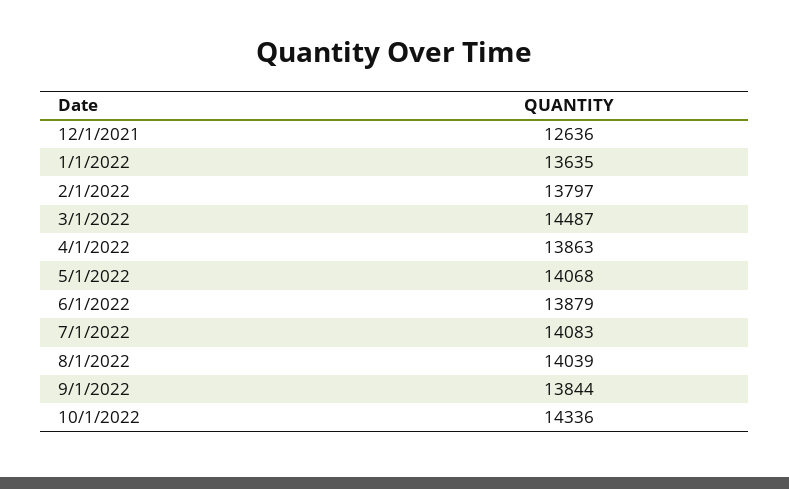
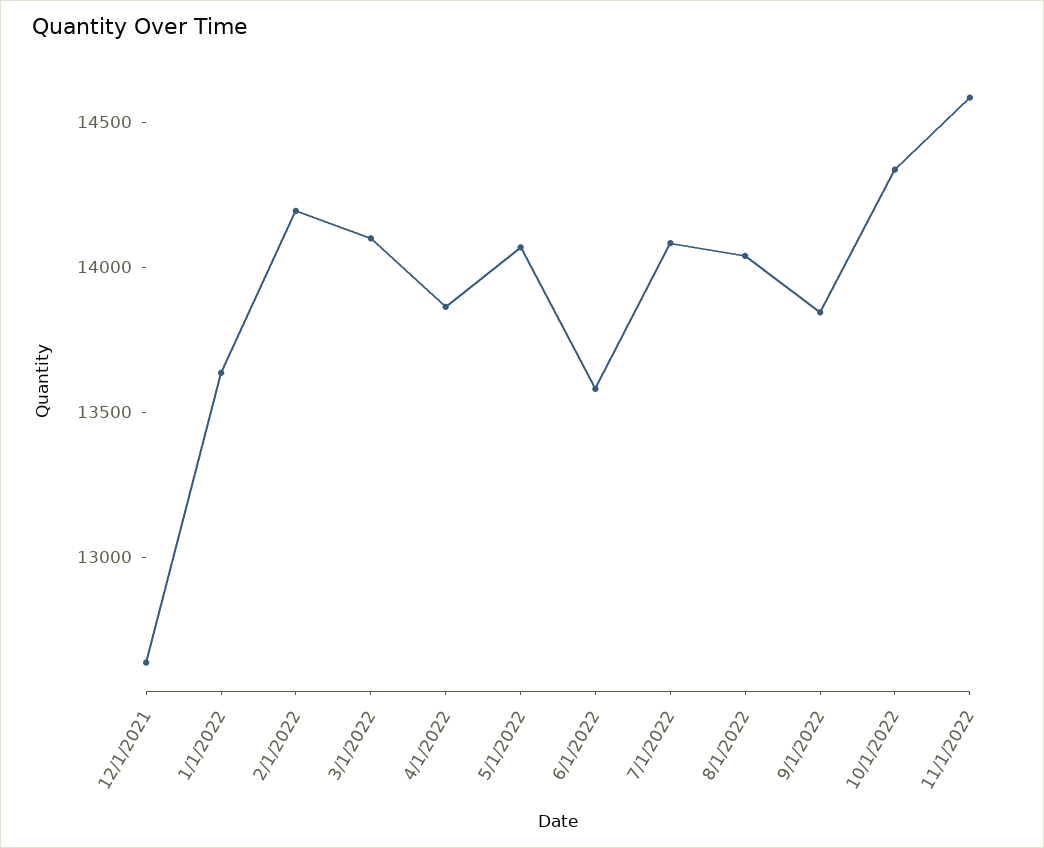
2/1/2022: 13797 -> 14200
3/1/2022: 14487 -> 14100
6/1/2022: 13879 -> 13600
11/1/2022: none -> 14600

